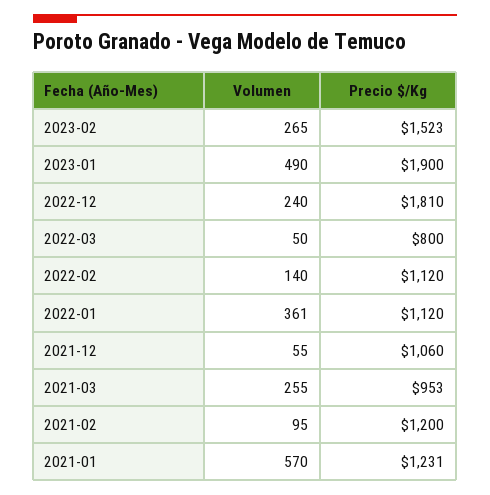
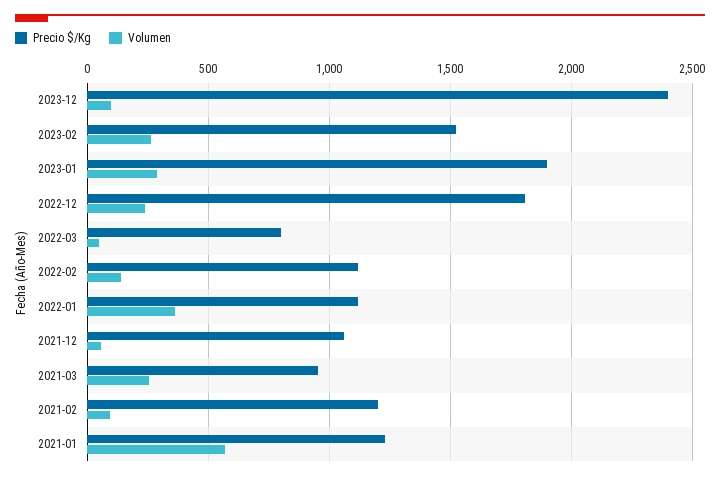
Volumen, 2023-01: 490 -> 300
Precio $/Kg, 2023-12: none -> 2400
Volumen, 2023-12: none -> 100

